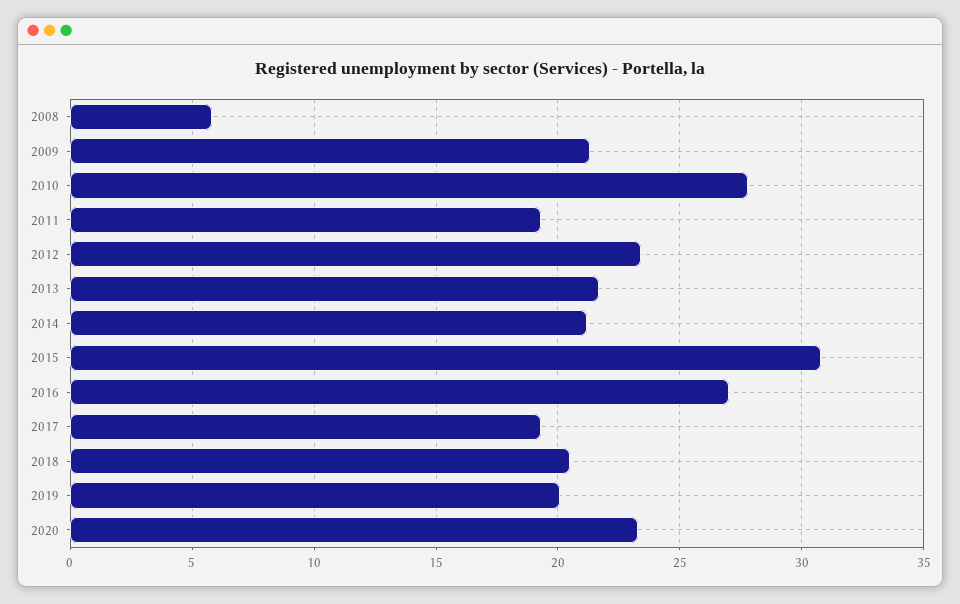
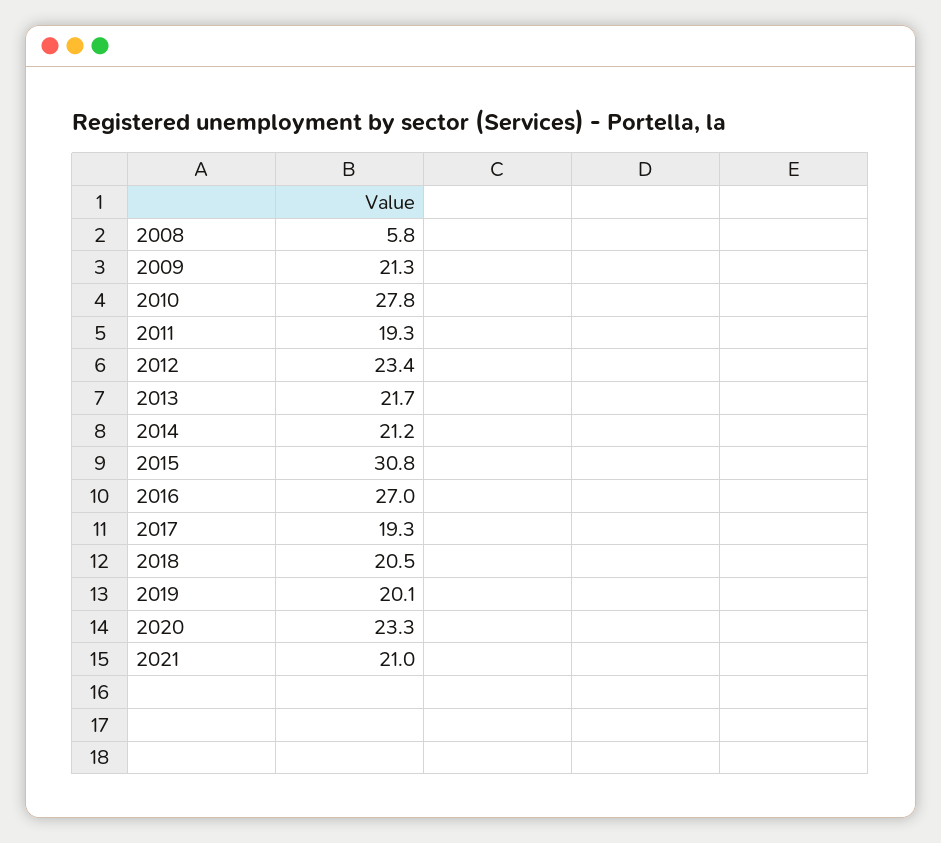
2021: none -> 21

